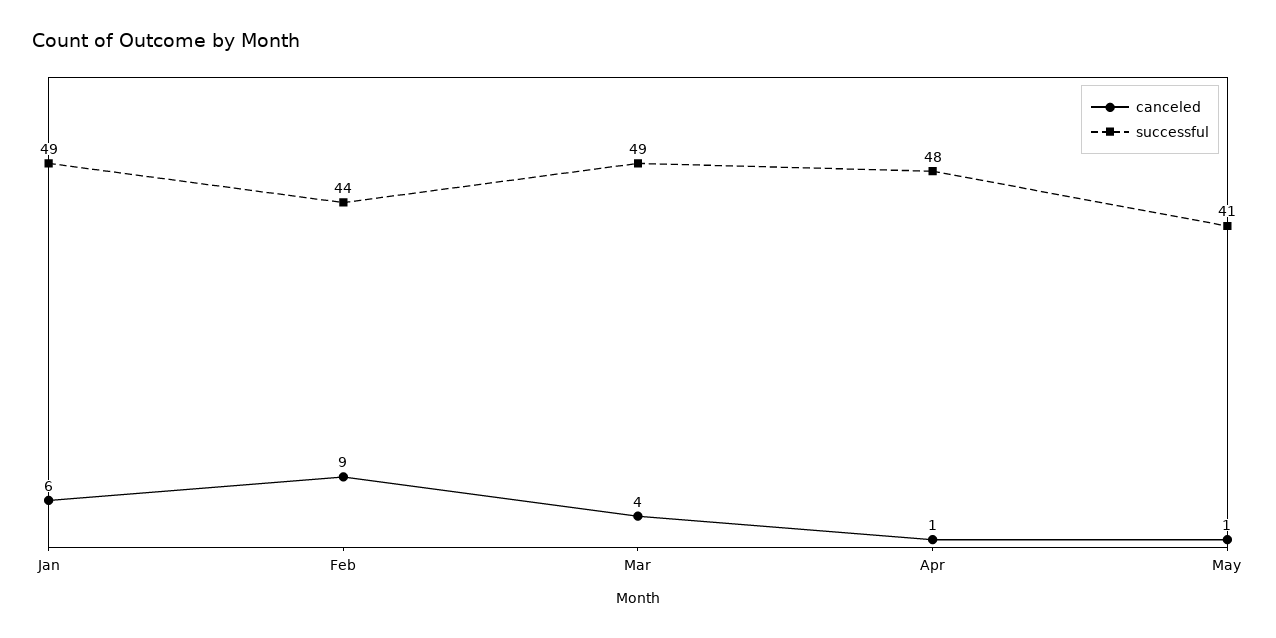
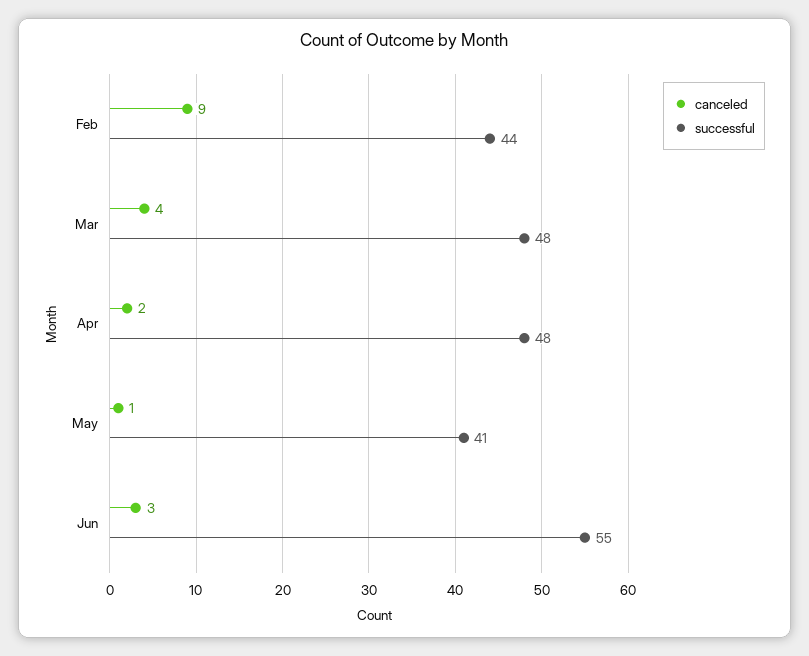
canceled, Jan: 6 -> none
successful, Jan: 49 -> none
successful, Mar: 49 -> 48
canceled, Apr: 1 -> 2
canceled, Jun: none -> 3
successful, Jun: none -> 55

